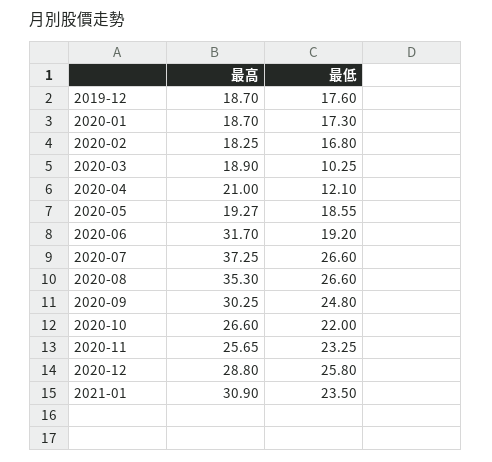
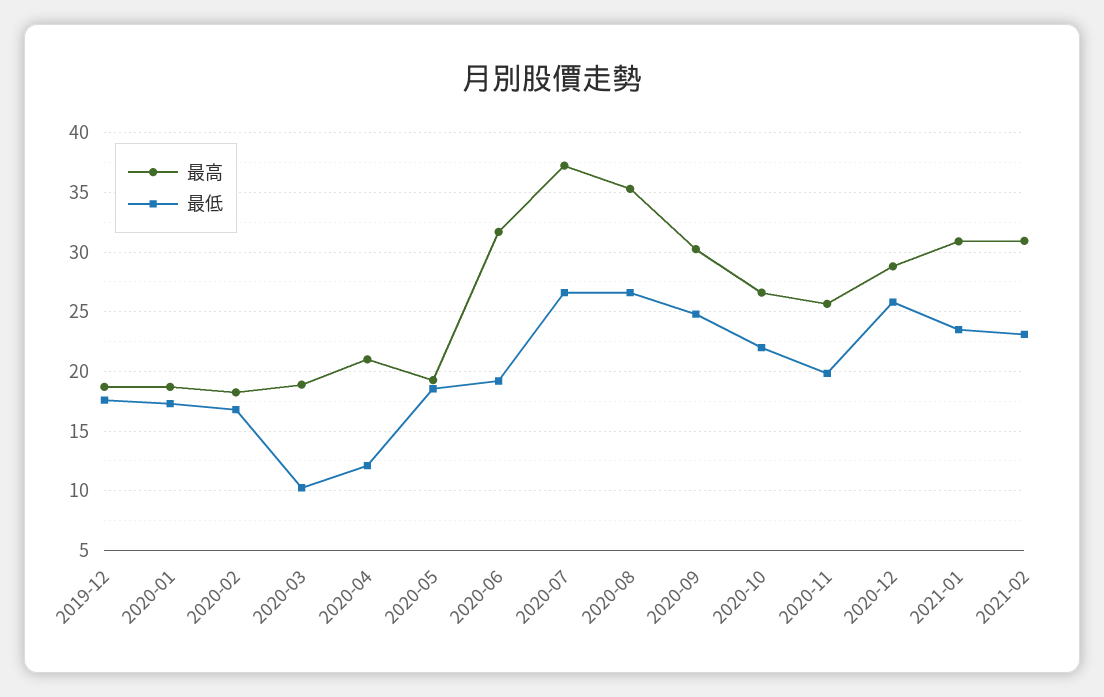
最低, 2020-11: 23.25 -> 20
最高, 2021-02: none -> 31
最低, 2021-02: none -> 23

